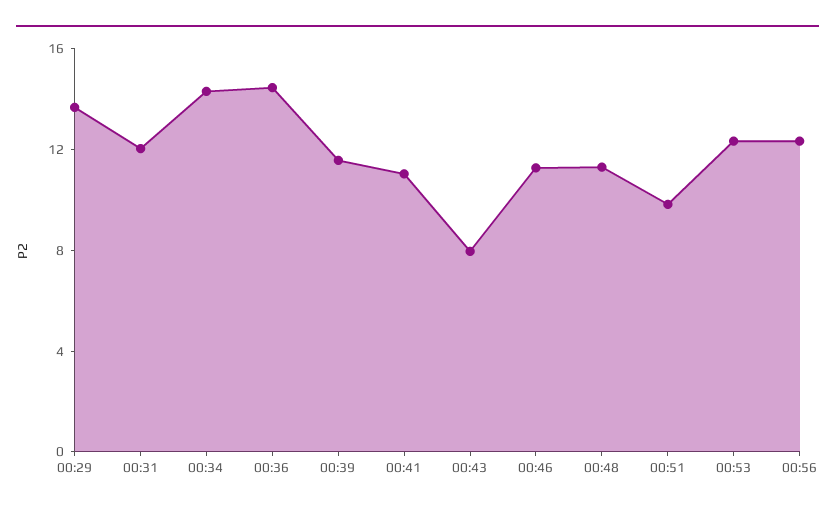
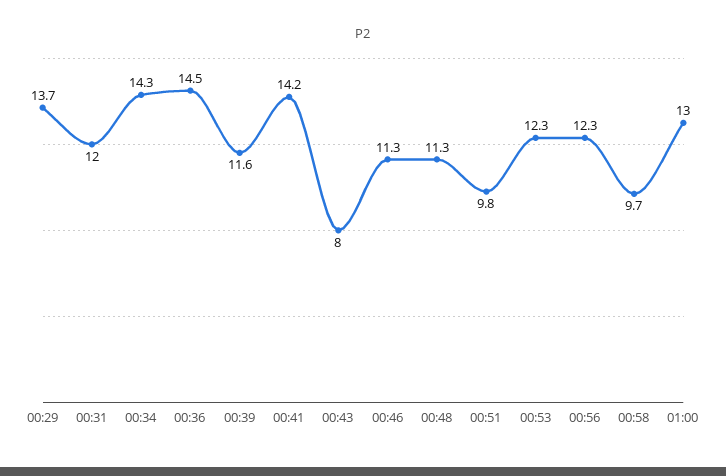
00:41: 11 -> 14.2
00:58: none -> 9.7
01:00: none -> 13

